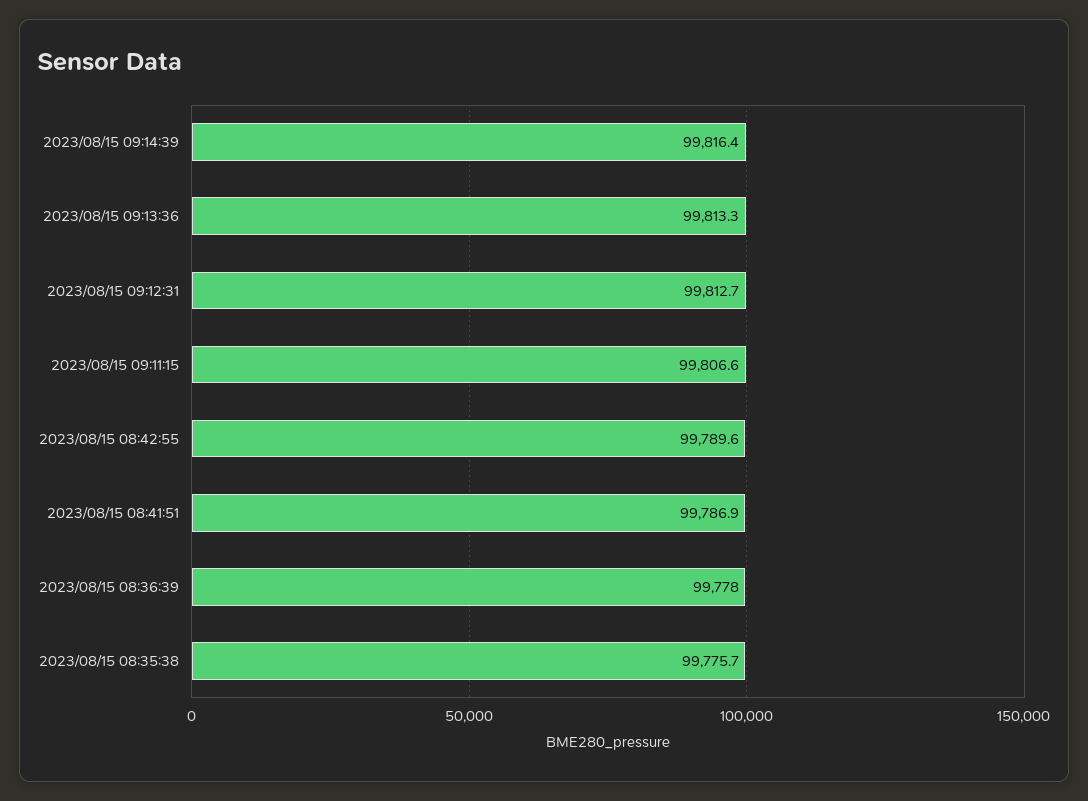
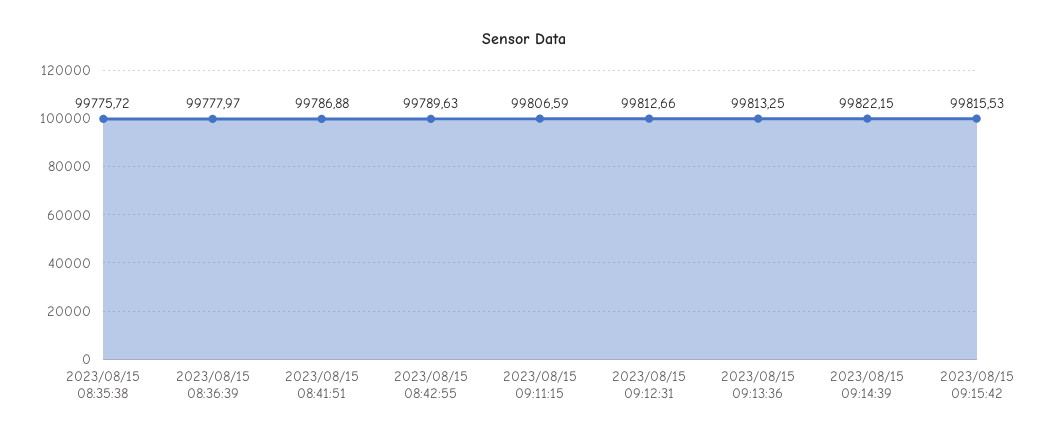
2023/08/15 09:14:39: 99816.4 -> 99822.15
2023/08/15 09:15:42: none -> 99815.53

